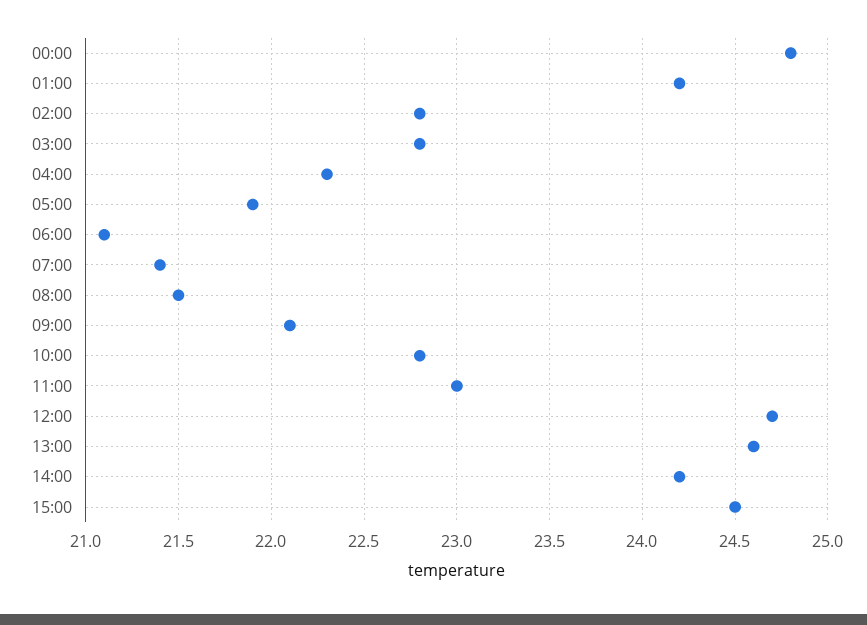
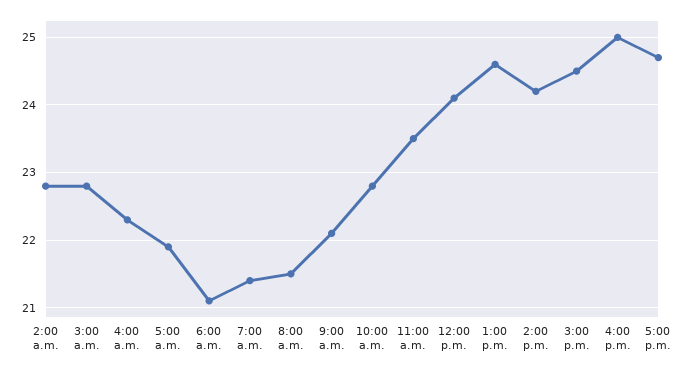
00:00: 24.8 -> none
01:00: 24.2 -> none
11:00: 23 -> 23.5
12:00: 24.7 -> 24.1
4:00 p.m.: none -> 25
5:00 p.m.: none -> 24.7

